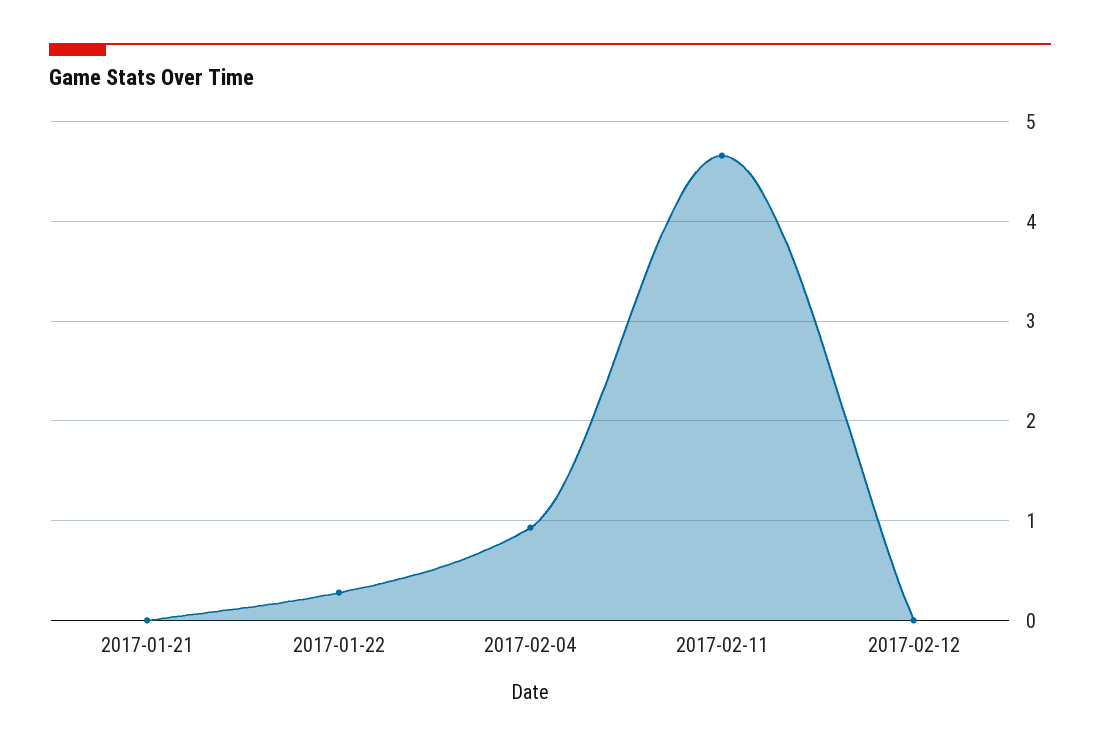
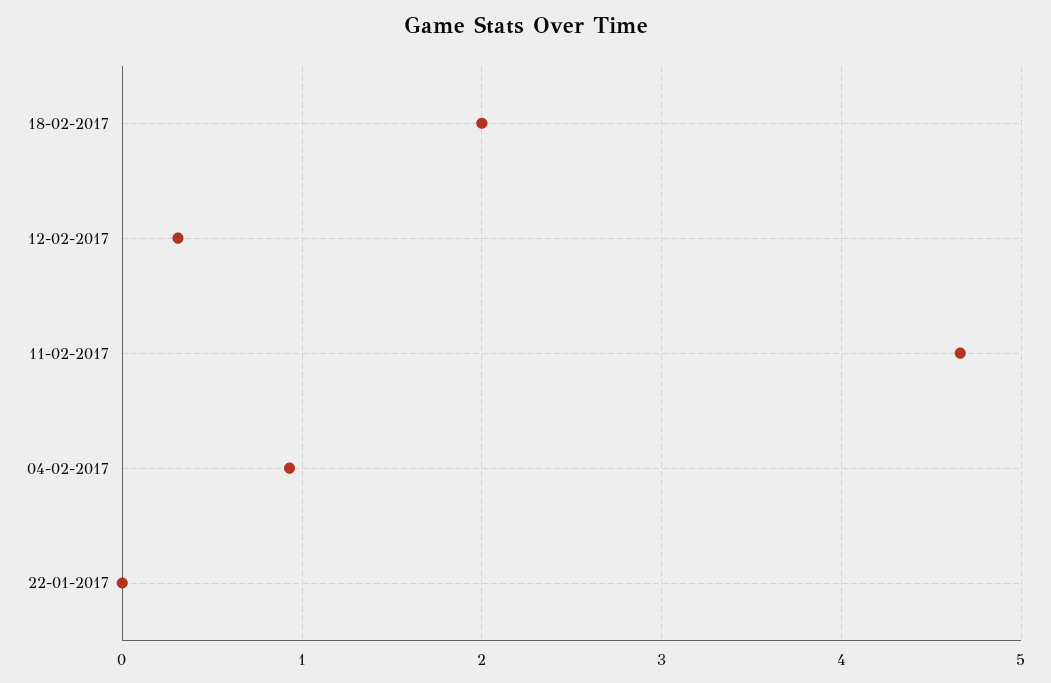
2017-01-21: 0 -> none
2017-01-22: 0.3 -> 0
2017-02-12: 0 -> 0.3
18-02-2017: none -> 2

